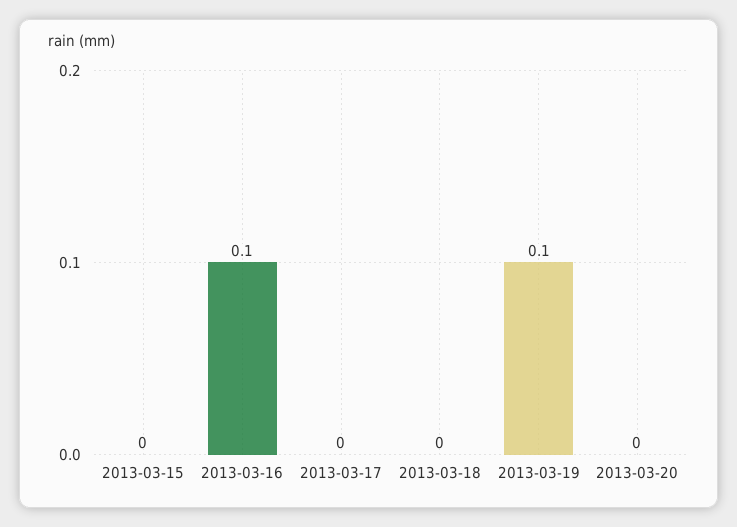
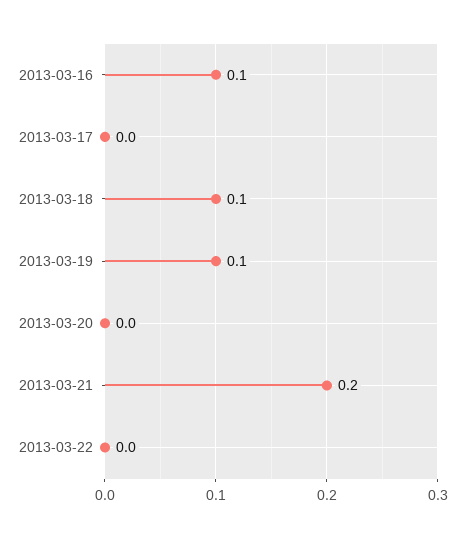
2013-03-15: 0 -> none
2013-03-18: 0 -> 0.1
2013-03-21: none -> 0.2
2013-03-22: none -> 0

